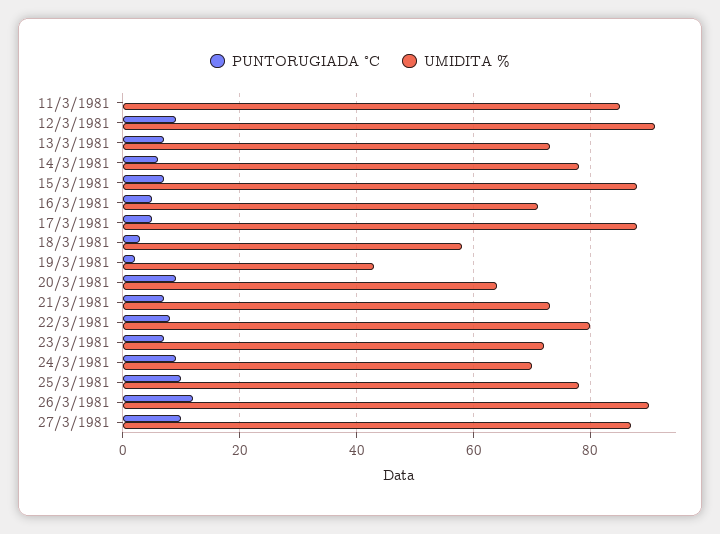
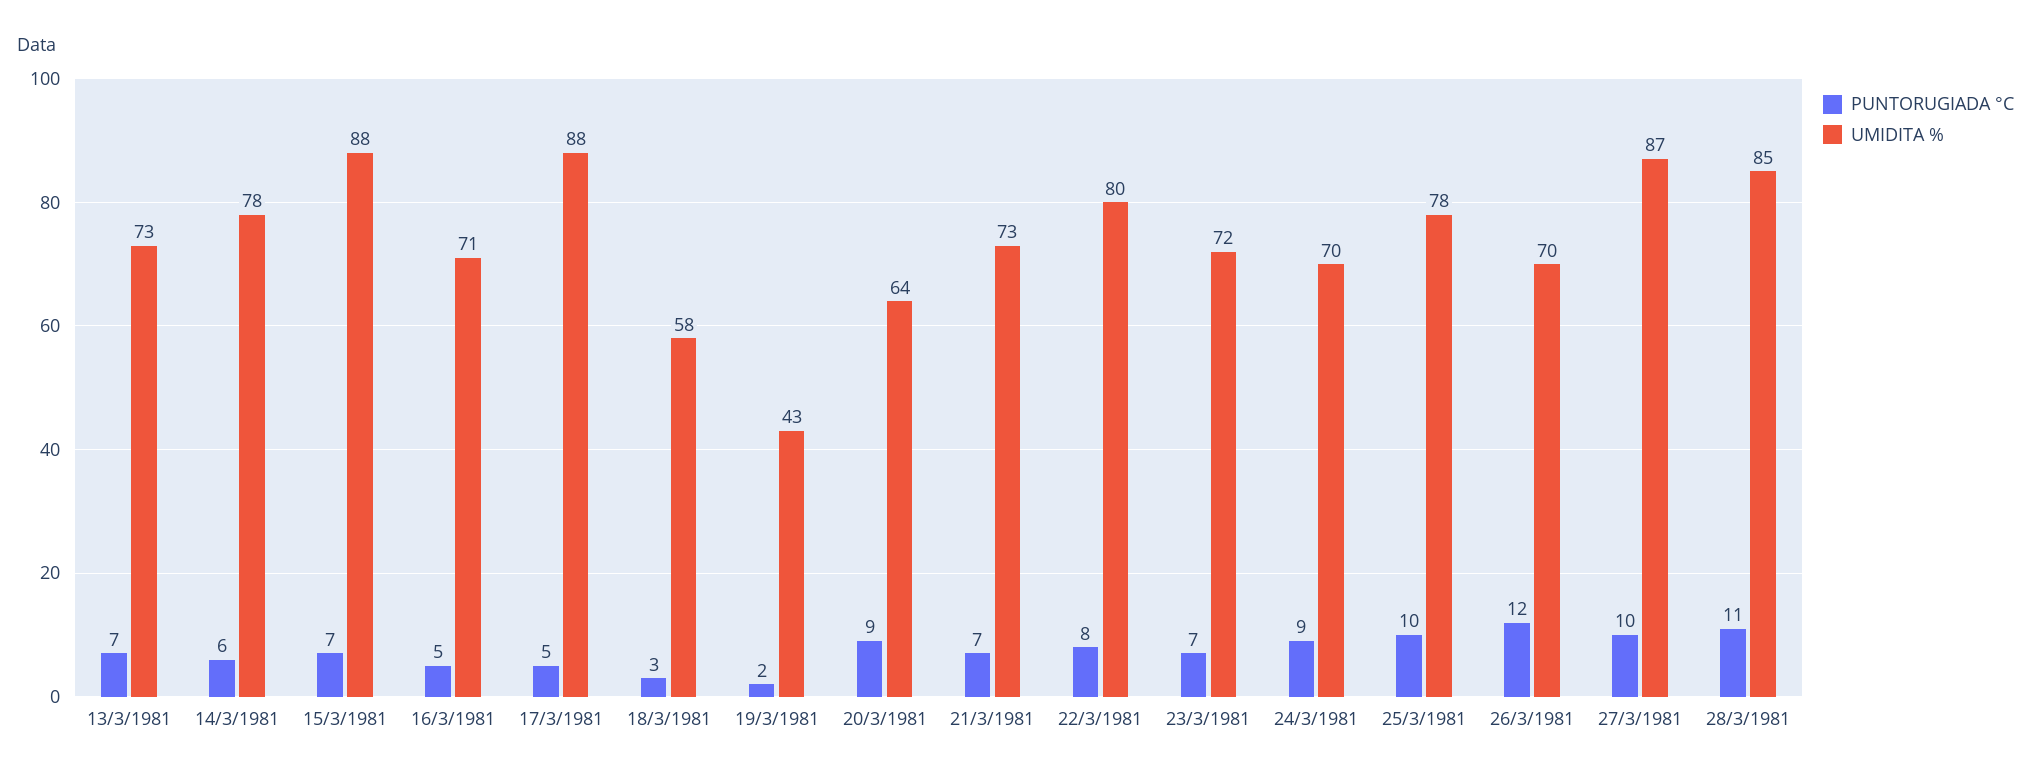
PUNTORUGIADA °C, 11/3/1981: 0 -> none
UMIDITA %, 11/3/1981: 85 -> none
PUNTORUGIADA °C, 12/3/1981: 10 -> none
UMIDITA %, 12/3/1981: 90 -> none
UMIDITA %, 26/3/1981: 90 -> 70
PUNTORUGIADA °C, 28/3/1981: none -> 11
UMIDITA %, 28/3/1981: none -> 85

